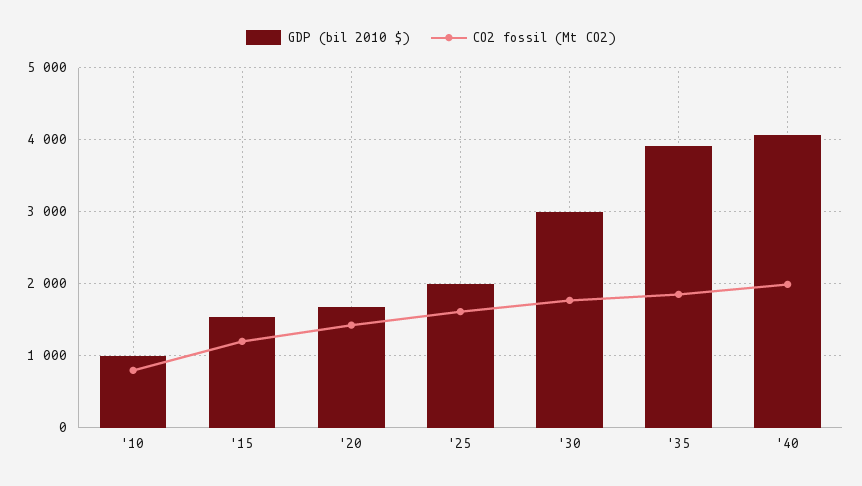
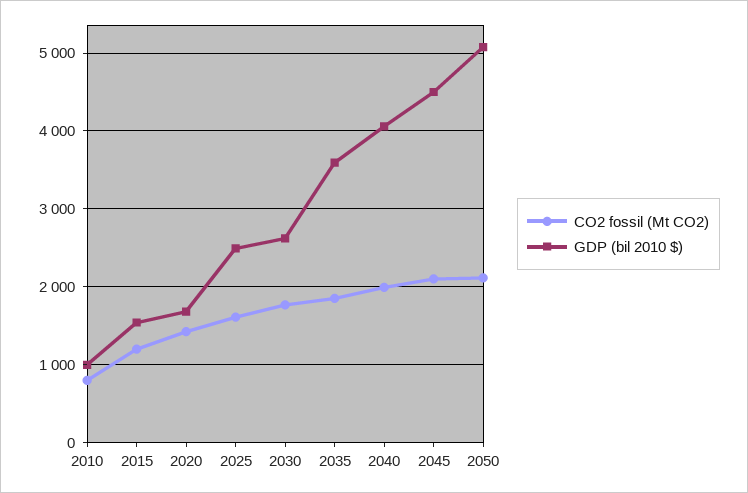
GDP (bil 2010 $), '25: 2000 -> 2500
GDP (bil 2010 $), '30: 3000 -> 2600
GDP (bil 2010 $), '35: 3900 -> 3600
CO2 fossil (Mt CO2), 2045: none -> 2100
GDP (bil 2010 $), 2045: none -> 4500
CO2 fossil (Mt CO2), 2050: none -> 2100
GDP (bil 2010 $), 2050: none -> 5100

